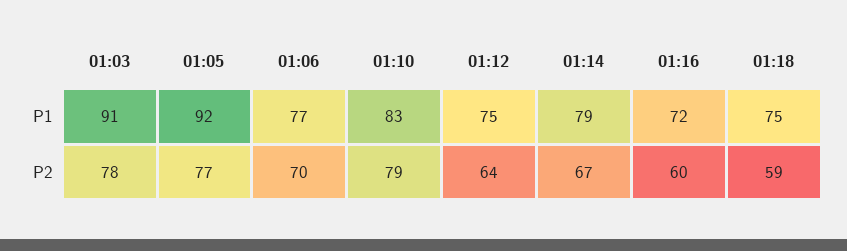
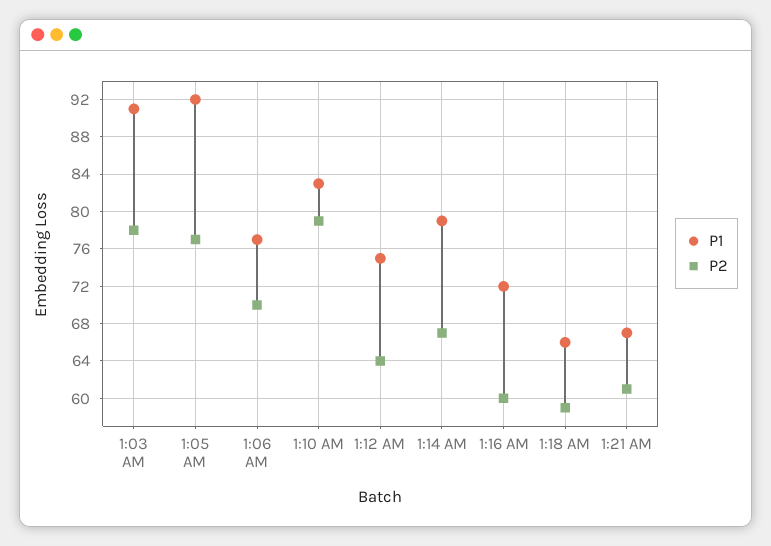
P1, 01:18: 75 -> 66
P1, 1:21 AM: none -> 67
P2, 1:21 AM: none -> 61

